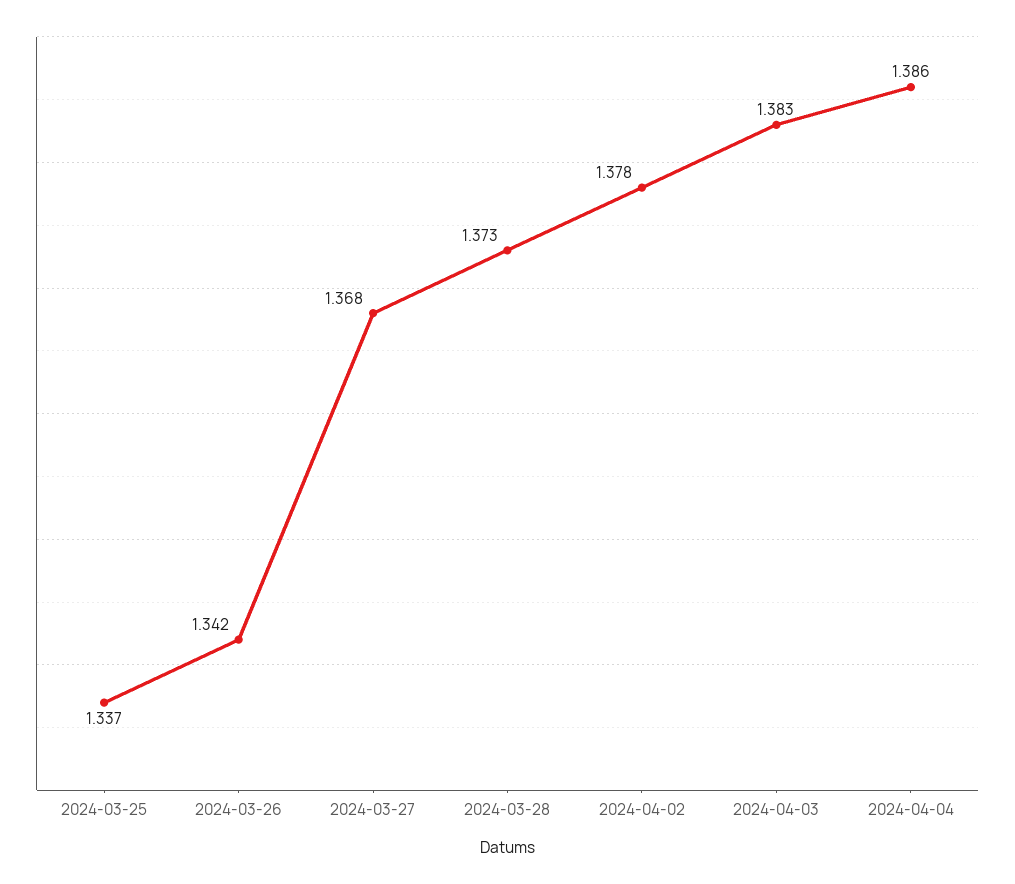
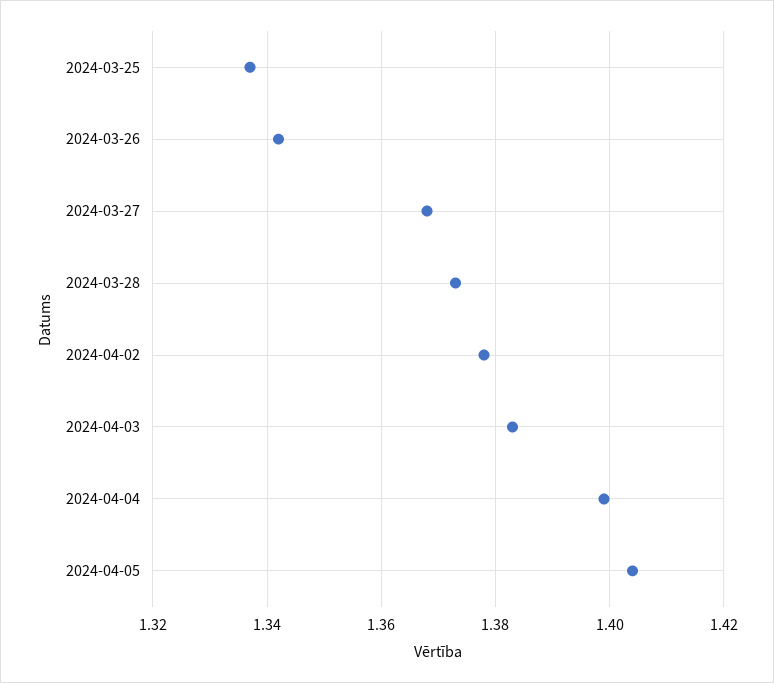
2024-04-04: 1.386 -> 1.4
2024-04-05: none -> 1.405

